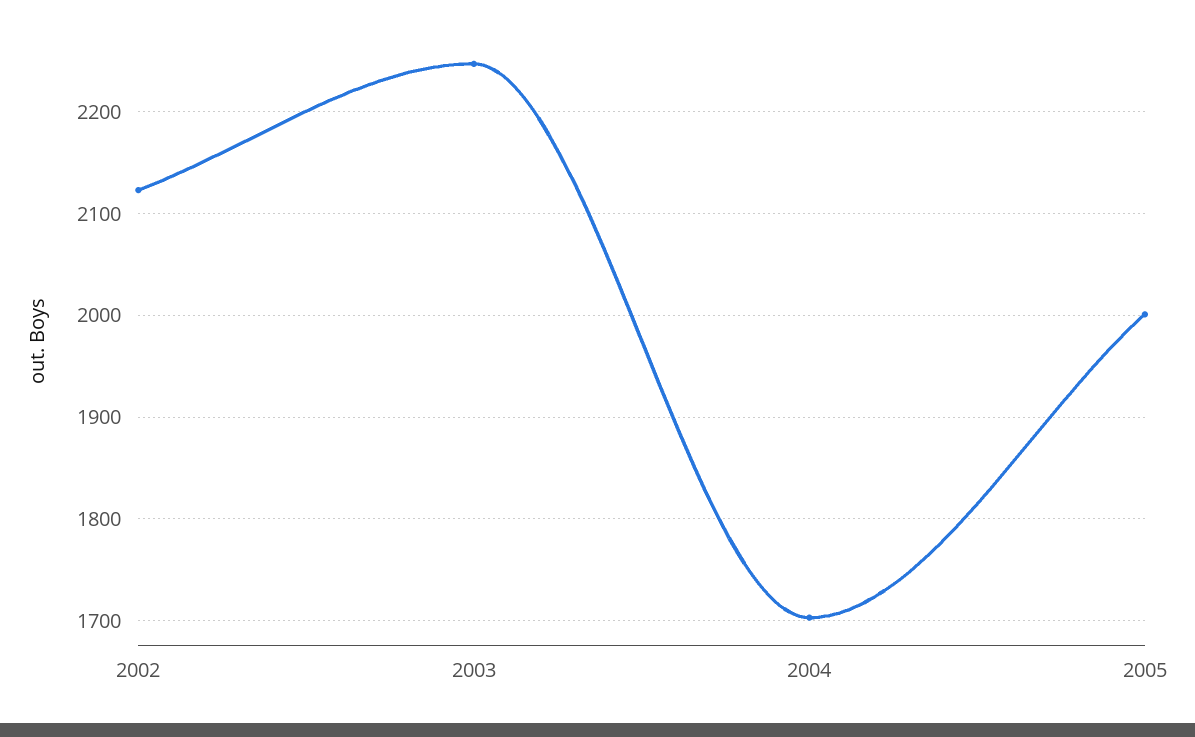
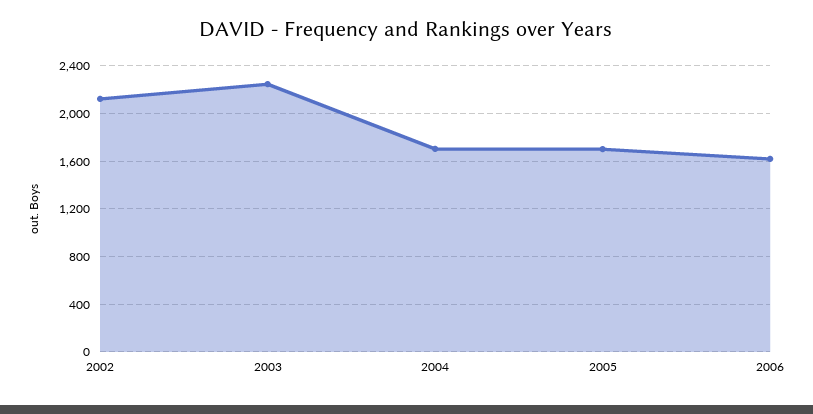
2005: 2000 -> 1700
2006: none -> 1600

